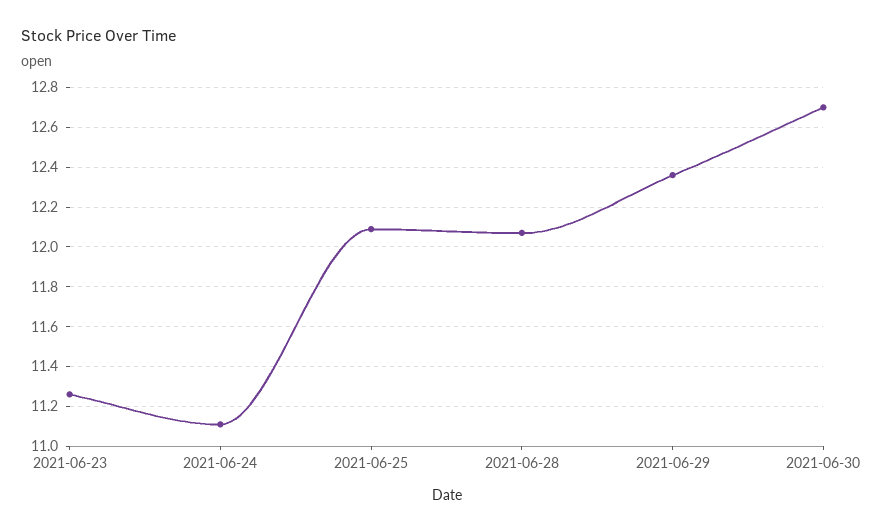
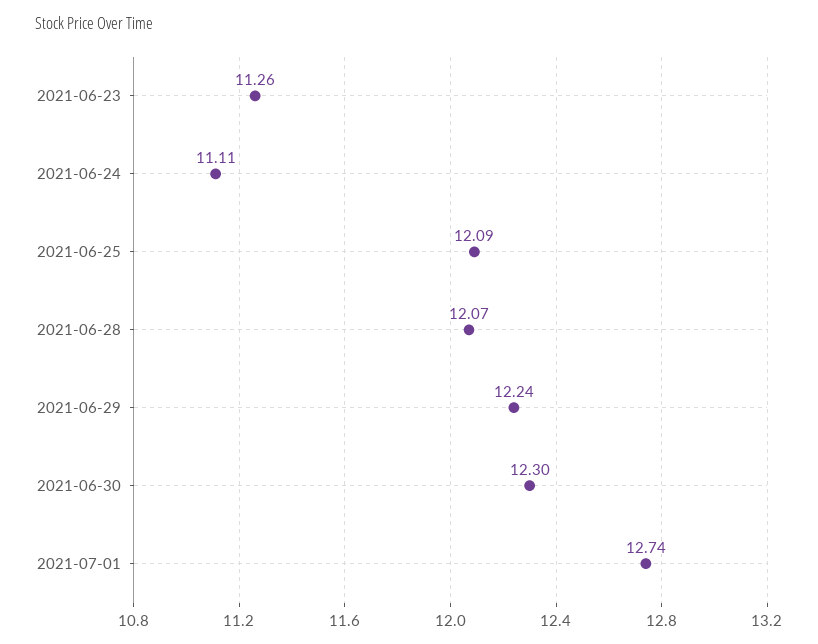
2021-06-29: 12.35 -> 12.24
2021-06-30: 12.7 -> 12.3
2021-07-01: none -> 12.74

